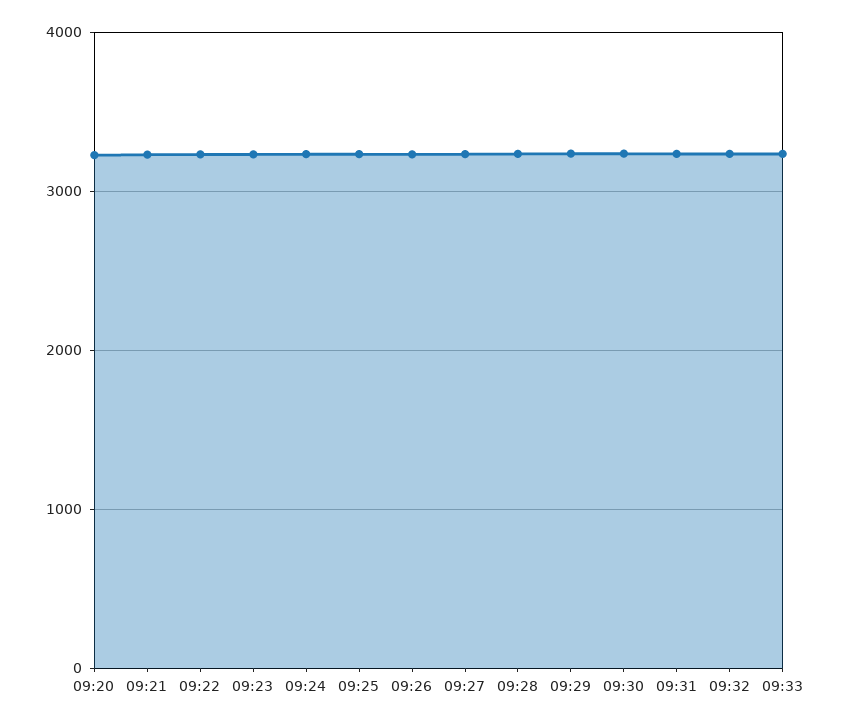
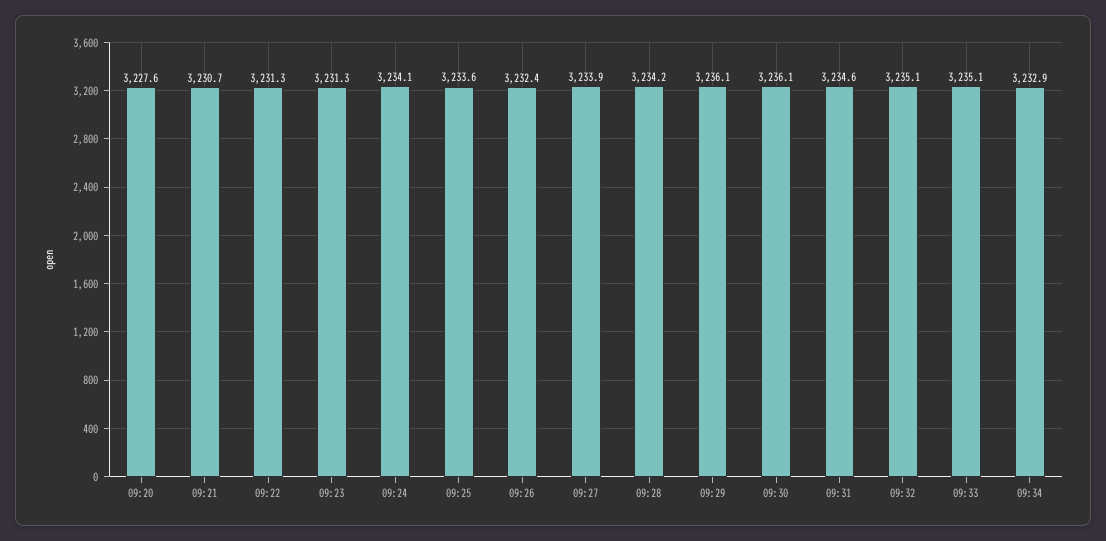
09:34: none -> 3232.9

